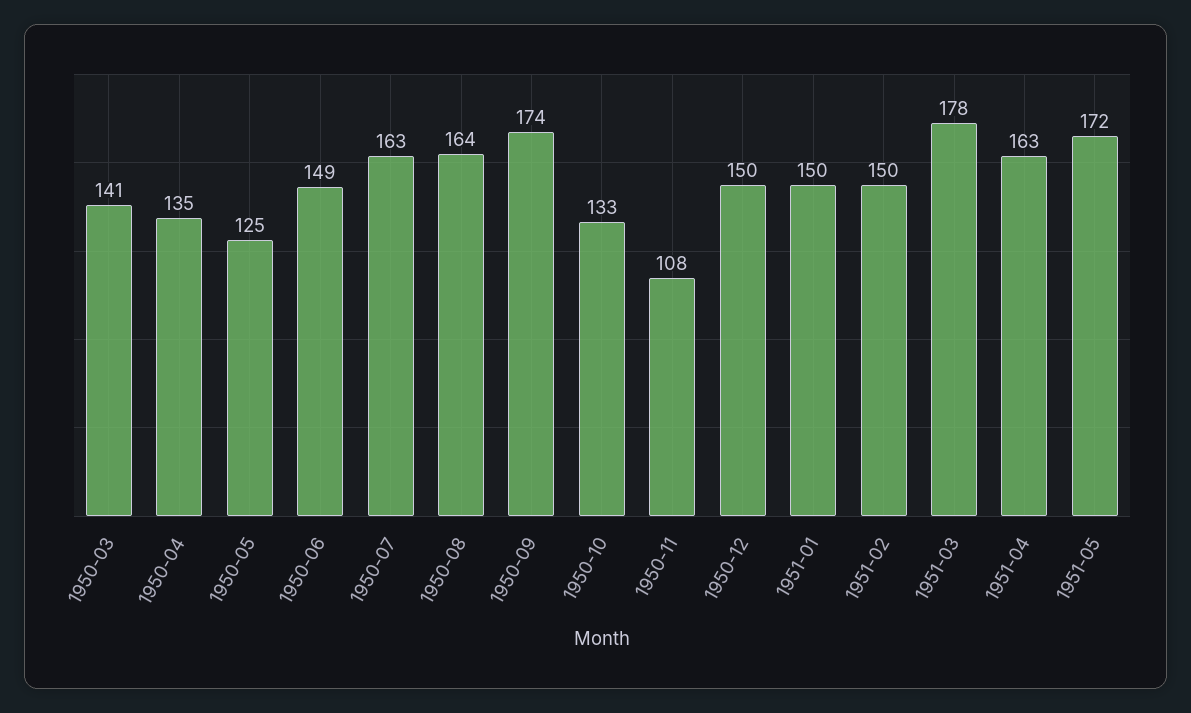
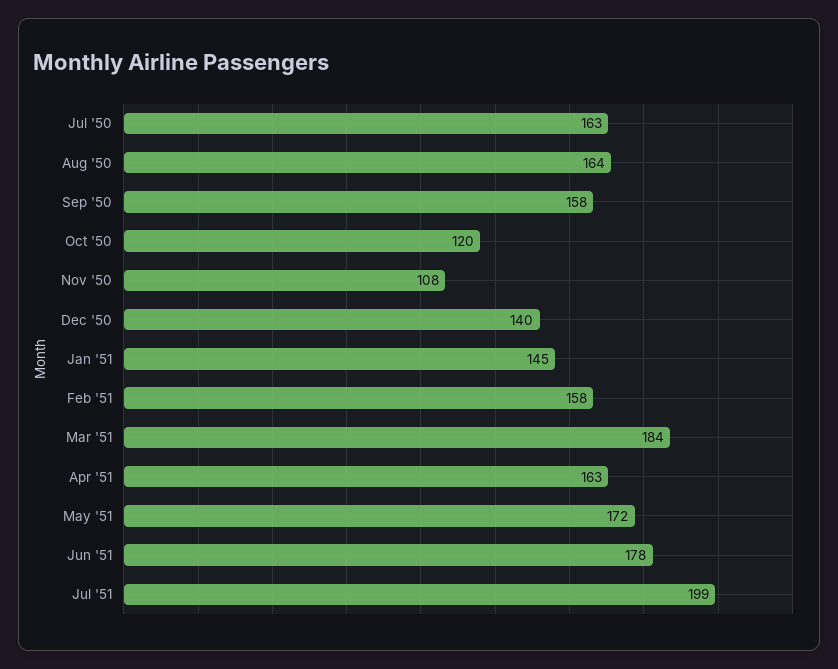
1950-03: 141 -> none
1950-04: 135 -> none
1950-05: 125 -> none
1950-06: 149 -> none
1950-09: 174 -> 158
1950-10: 133 -> 120
1950-12: 150 -> 140
1951-01: 150 -> 145
1951-02: 150 -> 158
1951-03: 178 -> 184
Jun '51: none -> 178
Jul '51: none -> 199

